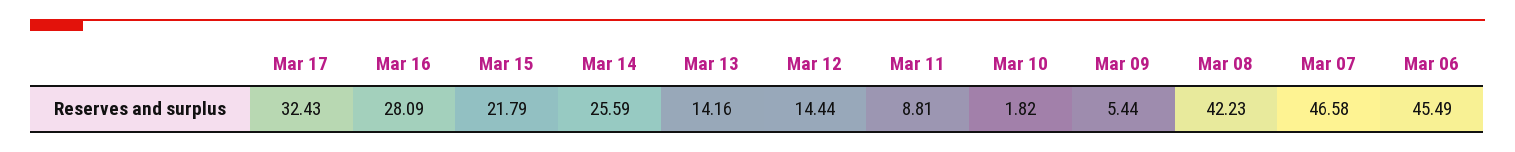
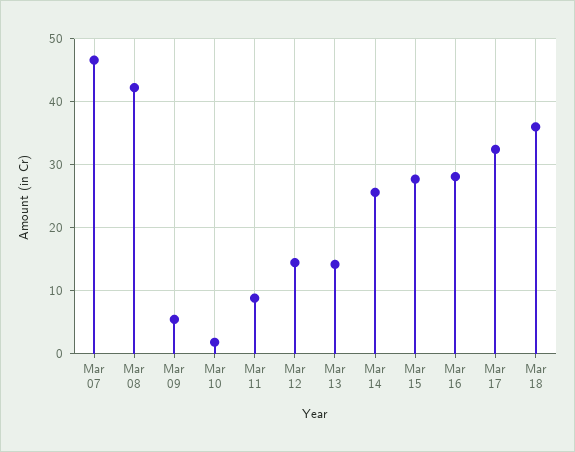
Mar 15: 21.79 -> 28
Mar 06: 45.49 -> none
Mar 18: none -> 36

